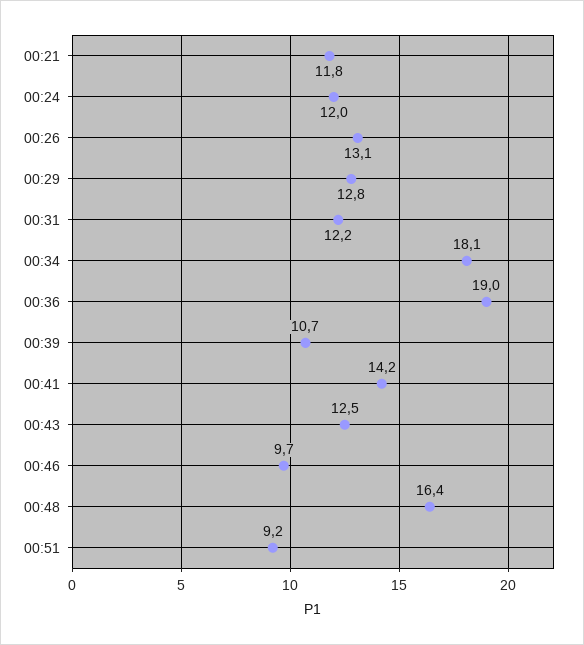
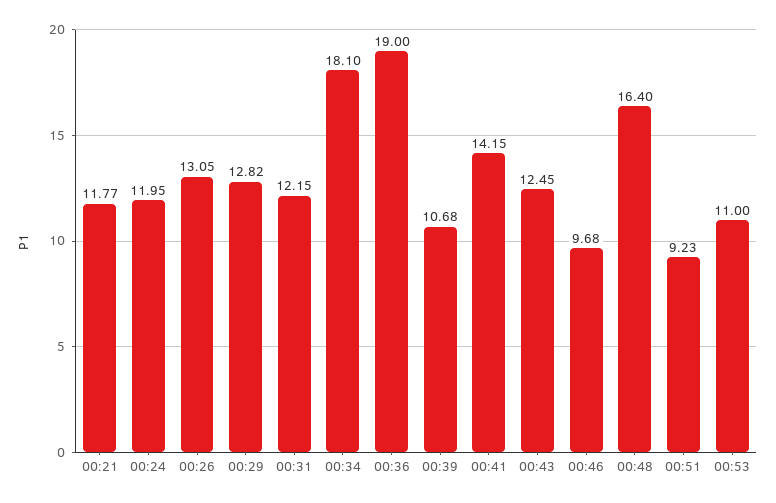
00:53: none -> 11

